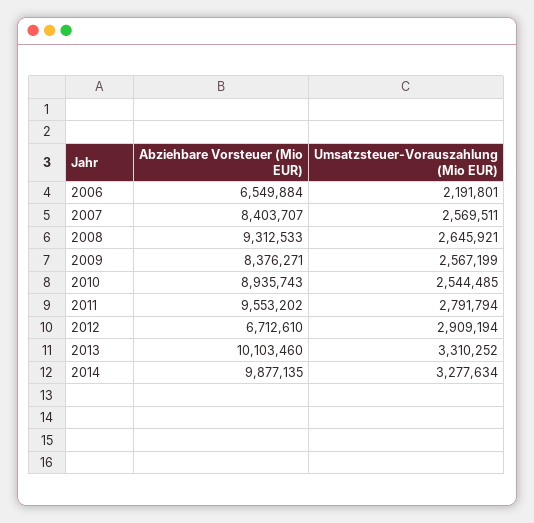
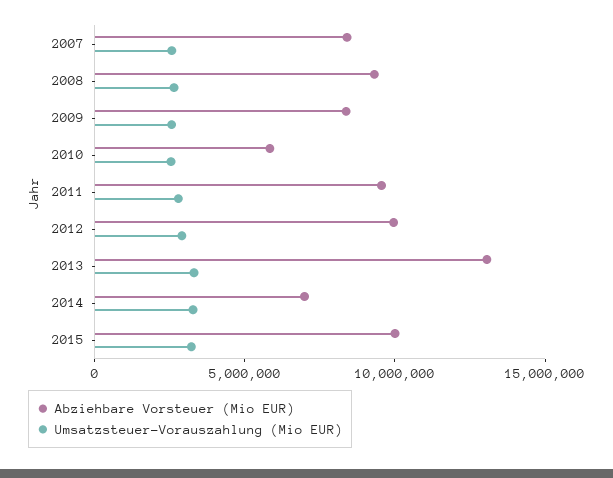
Abziehbare Vorsteuer (Mio EUR), 2006: 6549884 -> none
Umsatzsteuer-Vorauszahlung (Mio EUR), 2006: 2191801 -> none
Abziehbare Vorsteuer (Mio EUR), 2010: 8935743 -> 6000000
Abziehbare Vorsteuer (Mio EUR), 2012: 6712610 -> 10000000
Abziehbare Vorsteuer (Mio EUR), 2013: 10103460 -> 13000000
Abziehbare Vorsteuer (Mio EUR), 2014: 9877135 -> 7000000
Abziehbare Vorsteuer (Mio EUR), 2015: none -> 10000000
Umsatzsteuer-Vorauszahlung (Mio EUR), 2015: none -> 3000000

